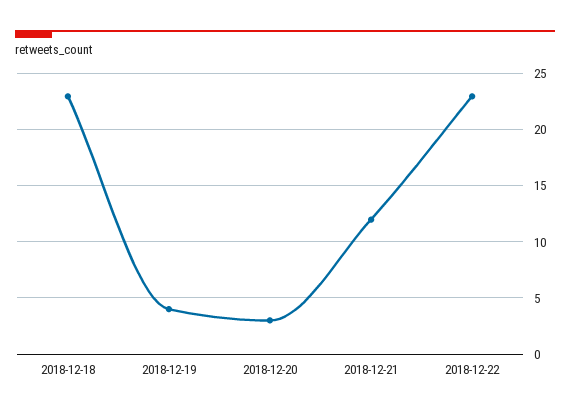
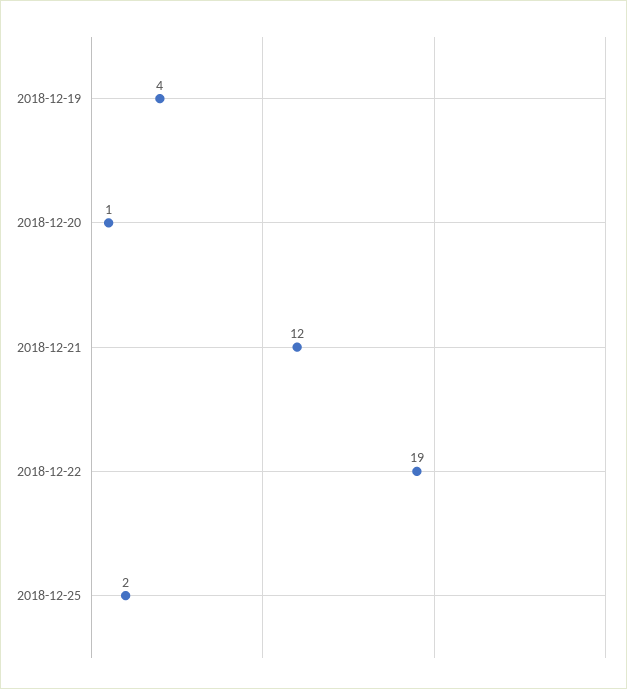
2018-12-18: 23 -> none
2018-12-20: 3 -> 1
2018-12-22: 23 -> 19
2018-12-25: none -> 2

